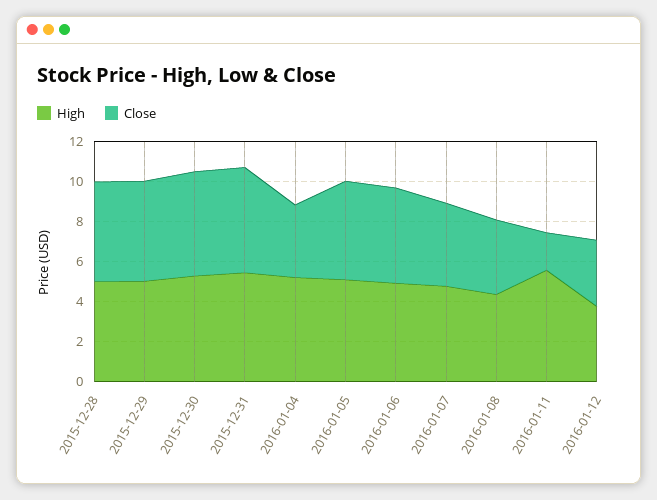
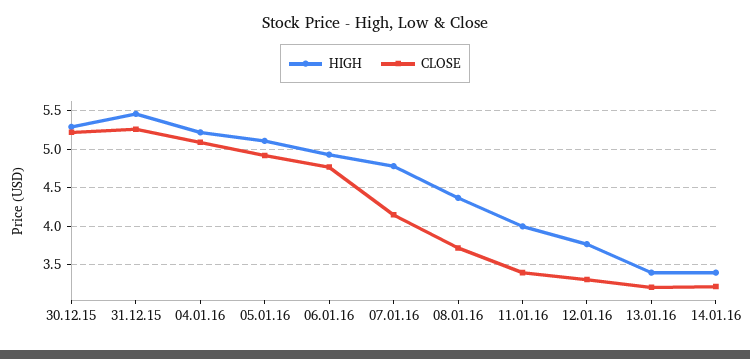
High, 2015-12-28: 5 -> none
Close, 2015-12-28: 5 -> none
High, 2015-12-29: 5 -> none
Close, 2015-12-29: 5 -> none
Close, 2016-01-04: 3.5 -> 5.1
High, 2016-01-11: 5.5 -> 4
Close, 2016-01-11: 2 -> 3.4
High, 13.01.16: none -> 3.4
Close, 13.01.16: none -> 3.2
High, 14.01.16: none -> 3.4
Close, 14.01.16: none -> 3.2

